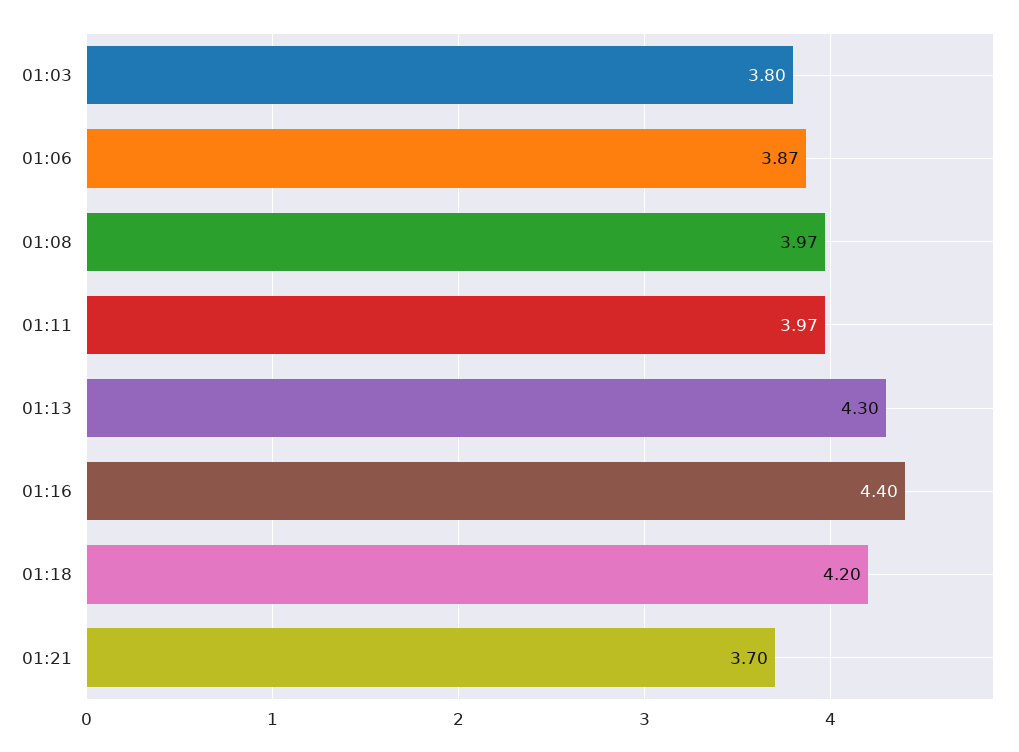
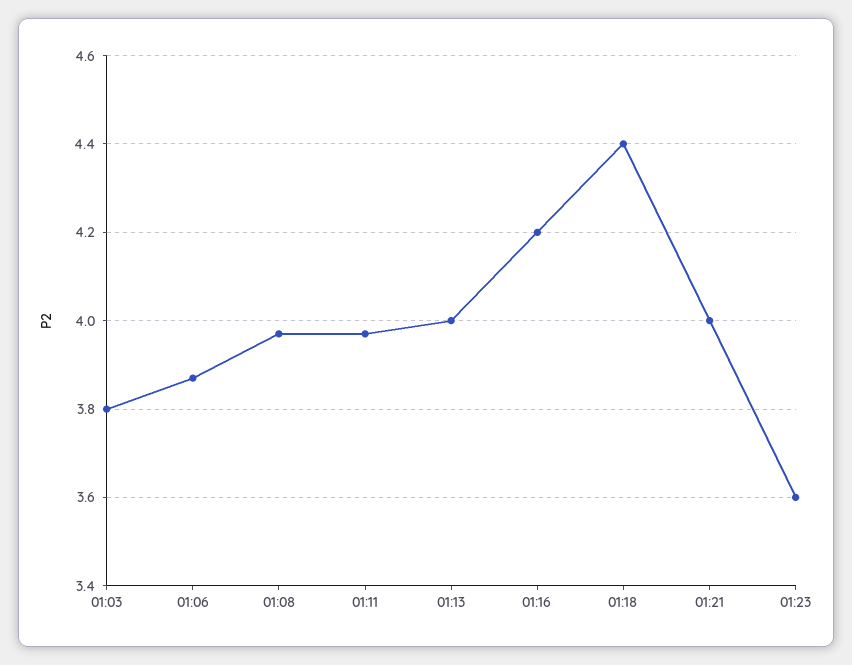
01:13: 4.3 -> 4
01:16: 4.4 -> 4.2
01:18: 4.2 -> 4.4
01:21: 3.7 -> 4
01:23: none -> 3.6

